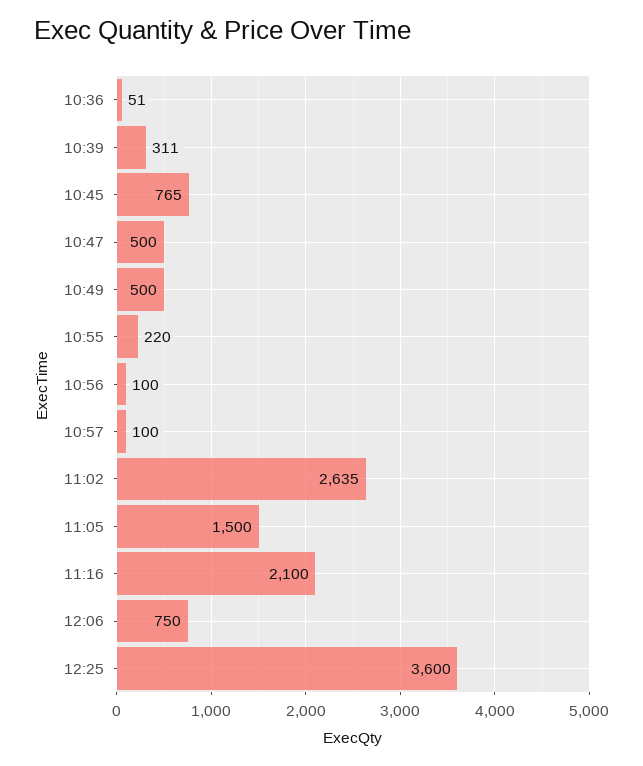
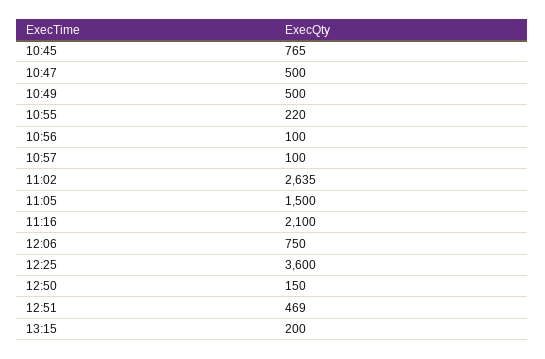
10:36: 51 -> none
10:39: 311 -> none
12:50: none -> 150
12:51: none -> 469
13:15: none -> 200

